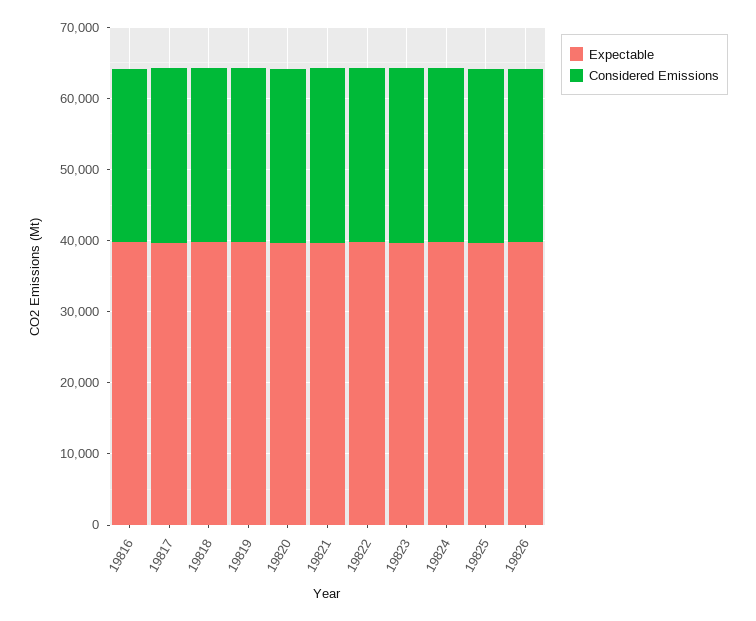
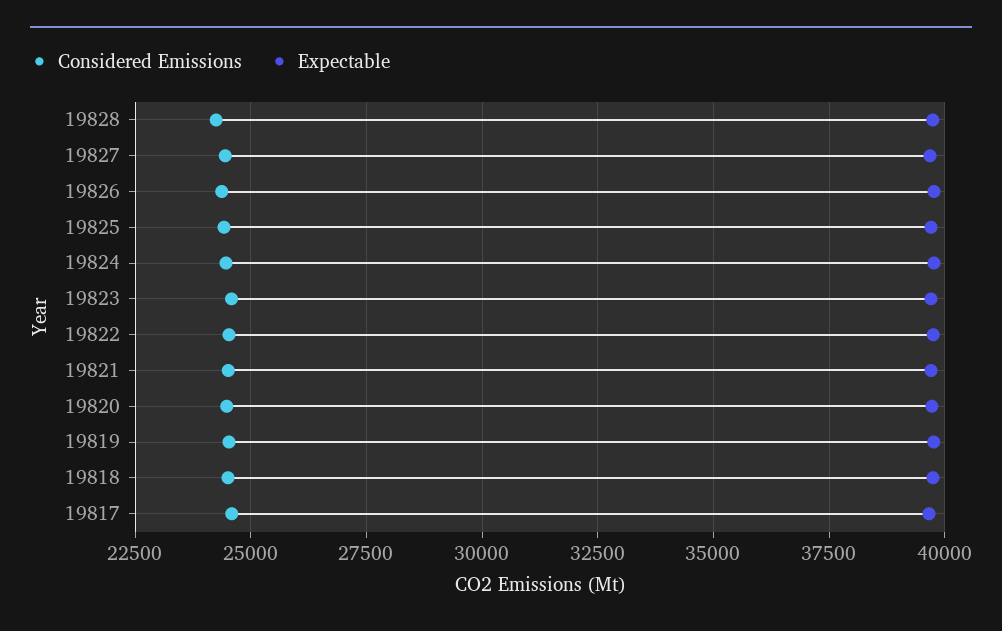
Expectable, 19816: 40000 -> none
Considered Emissions, 19816: 24000 -> none
Considered Emissions, 19828: none -> 24250
Expectable, 19828: none -> 39750
Considered Emissions, 19827: none -> 24500
Expectable, 19827: none -> 39750

